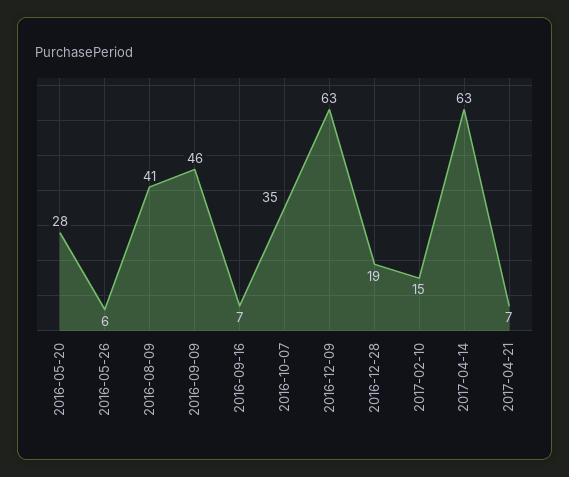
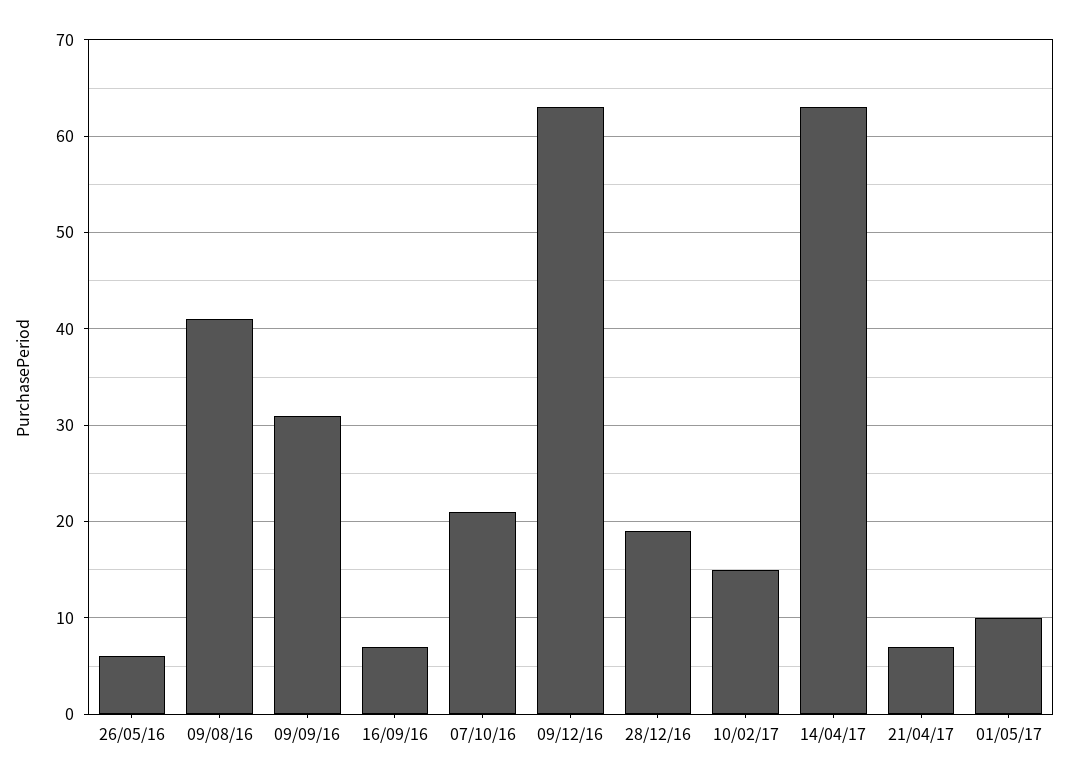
2016-05-20: 28 -> none
2016-09-09: 46 -> 31
2016-10-07: 35 -> 21
01/05/17: none -> 10

